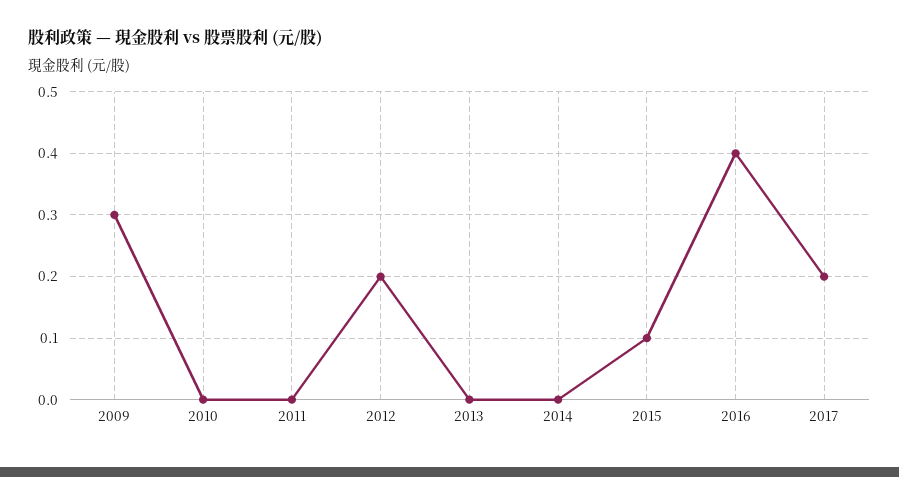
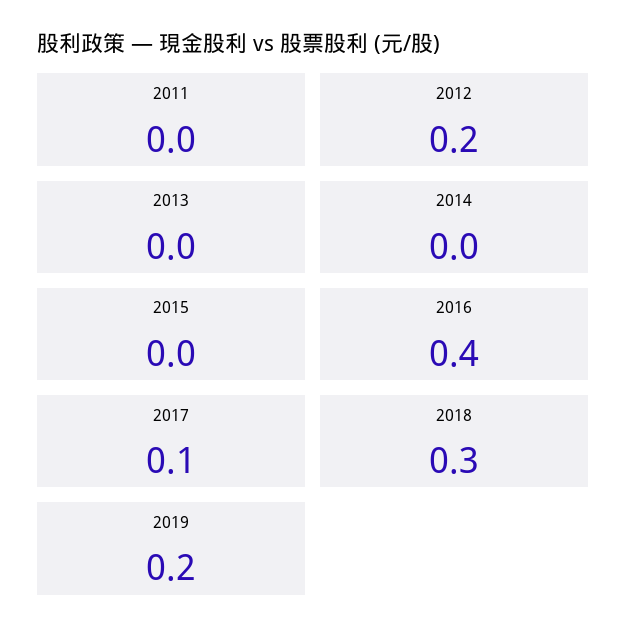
2009: 0.3 -> none
2010: 0 -> none
2015: 0.1 -> 0
2017: 0.2 -> 0.1
2018: none -> 0.3
2019: none -> 0.2

